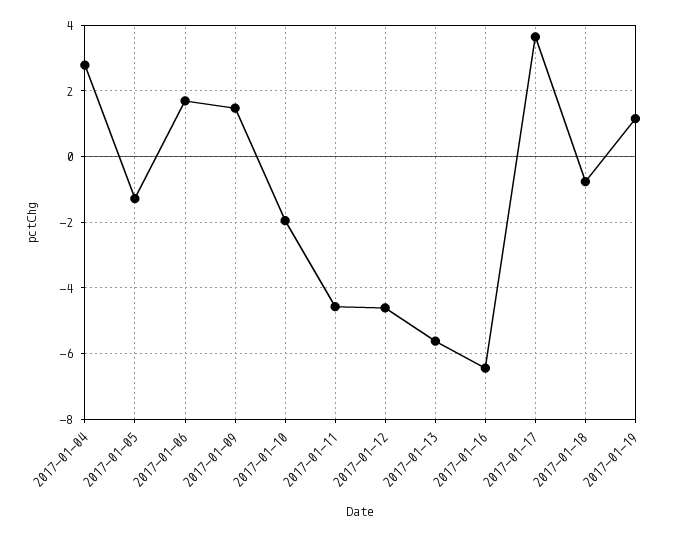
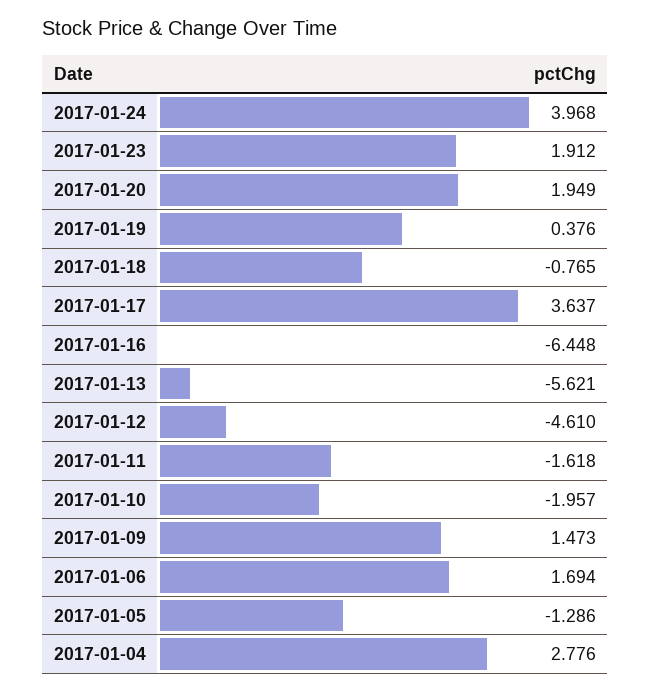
2017-01-11: -4.6 -> -1.618
2017-01-19: 1.2 -> 0.376
2017-01-24: none -> 3.968
2017-01-23: none -> 1.912
2017-01-20: none -> 1.949

